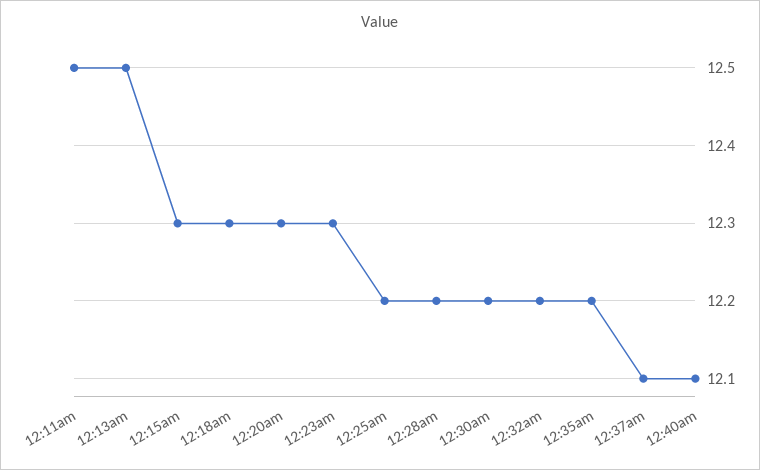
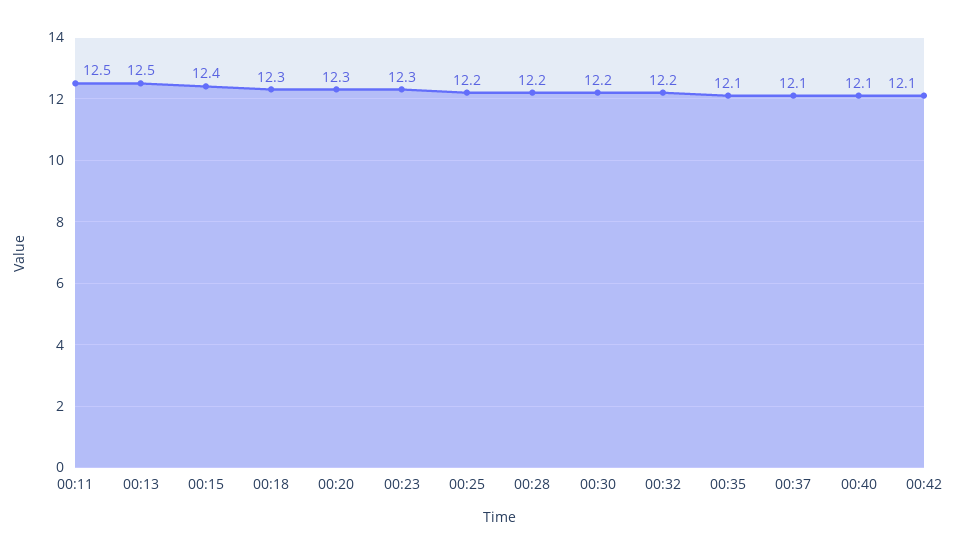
12:15am: 12.3 -> 12.4
12:35am: 12.2 -> 12.1
00:42: none -> 12.1

